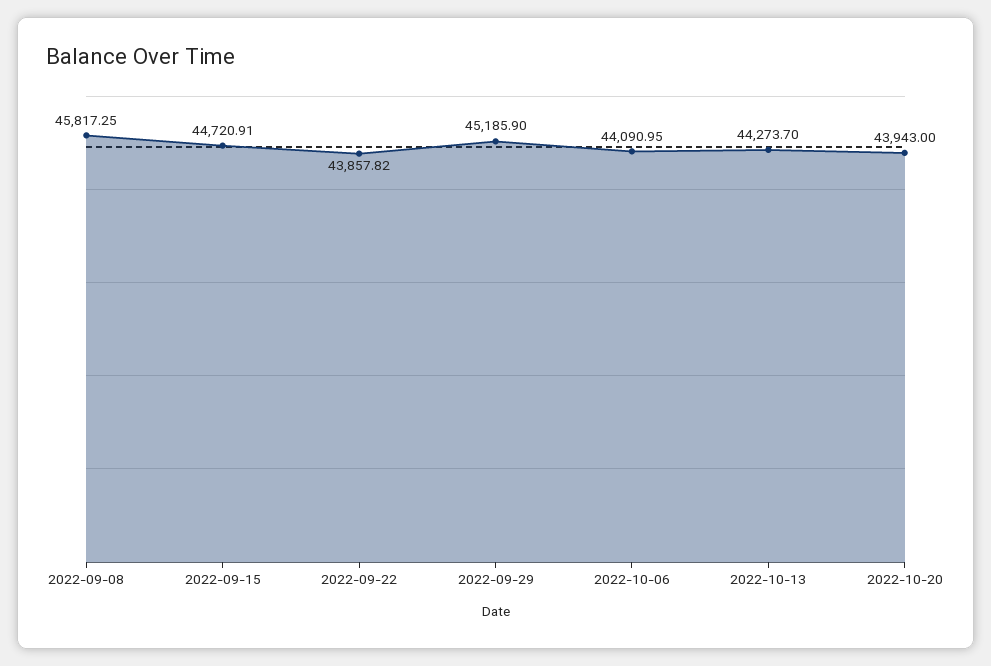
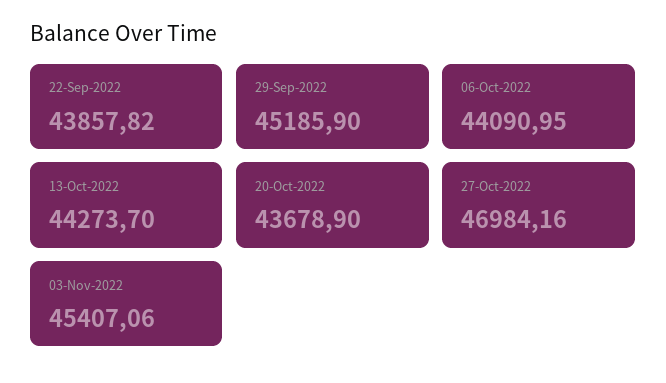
2022-09-08: 45817.25 -> none
2022-09-15: 44720.91 -> none
2022-10-20: 43943 -> 43678.9
27-Oct-2022: none -> 46984.16
03-Nov-2022: none -> 45407.06

